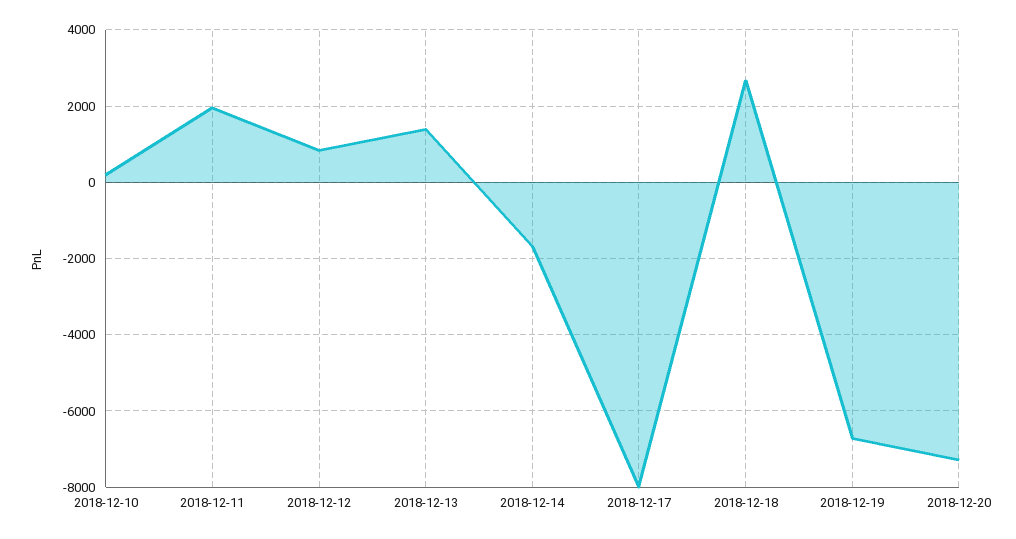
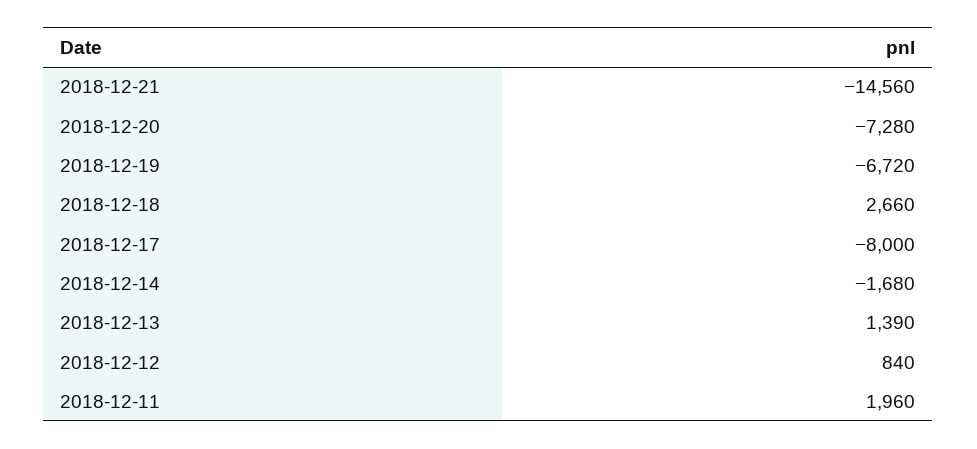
2018-12-10: 200 -> none
2018-12-21: none -> -14560

